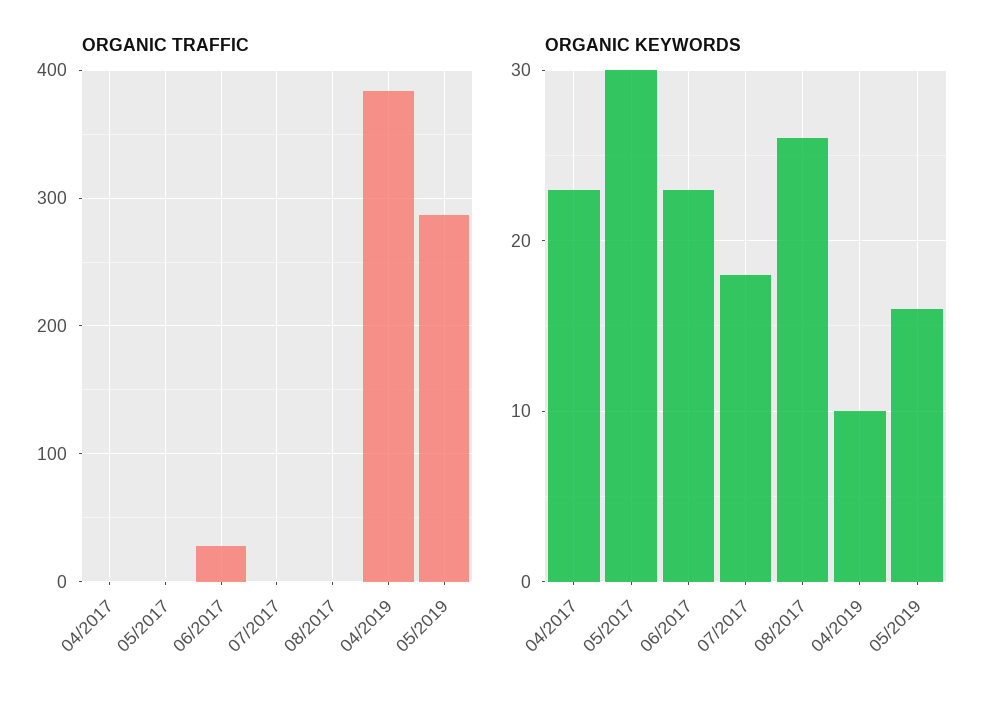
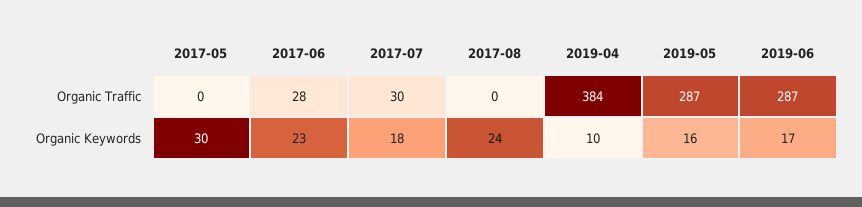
ORGANIC TRAFFIC, 04/2017: 0 -> none
ORGANIC TRAFFIC, 07/2017: 0 -> 30
ORGANIC KEYWORDS, 04/2017: 23 -> none
ORGANIC KEYWORDS, 08/2017: 26 -> 24
ORGANIC TRAFFIC, 2019-06: none -> 287
ORGANIC KEYWORDS, 2019-06: none -> 17

